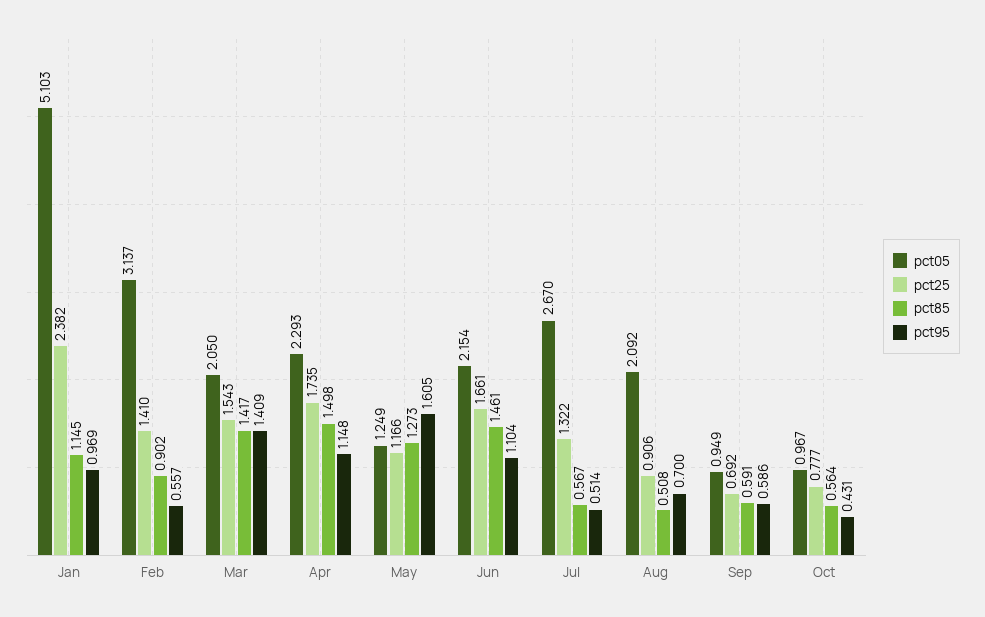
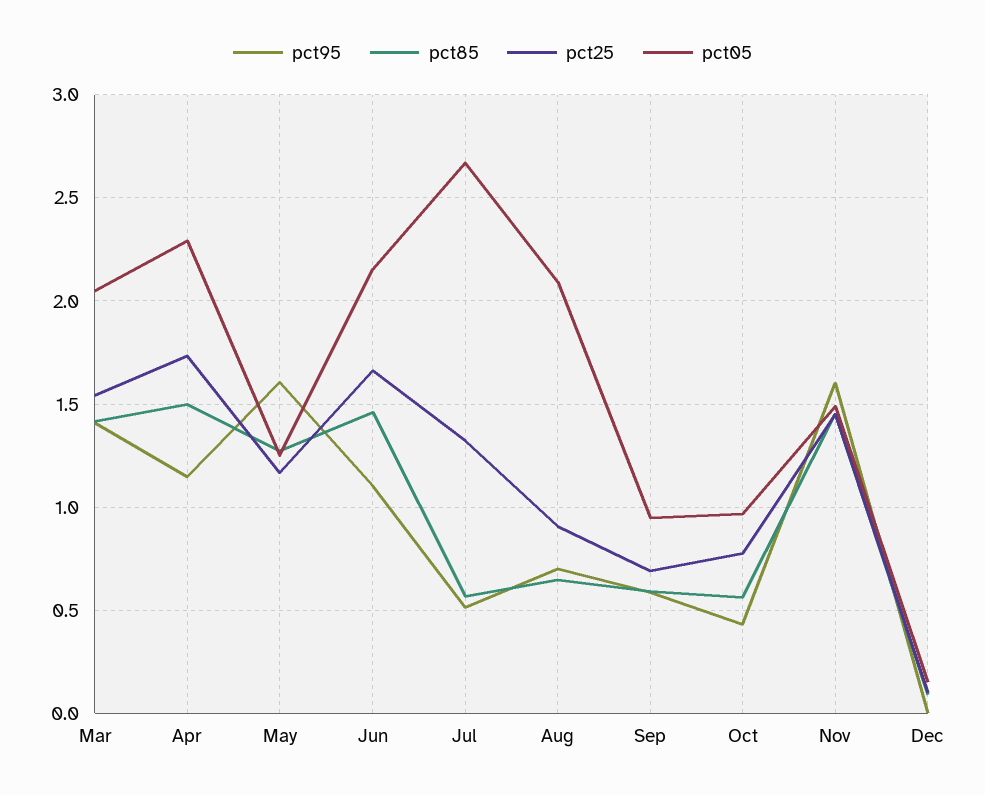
pct05, Jan: 5.103 -> none
pct25, Jan: 2.382 -> none
pct85, Jan: 1.145 -> none
pct95, Jan: 0.969 -> none
pct05, Feb: 3.137 -> none
pct25, Feb: 1.41 -> none
pct85, Feb: 0.902 -> none
pct95, Feb: 0.557 -> none
pct85, Aug: 0.508 -> 0.65
pct95, Nov: none -> 1.6
pct85, Nov: none -> 1.45
pct25, Nov: none -> 1.45
pct05, Nov: none -> 1.5
pct95, Dec: none -> 0
pct85, Dec: none -> 0.1
pct25, Dec: none -> 0.1
pct05, Dec: none -> 0.15

